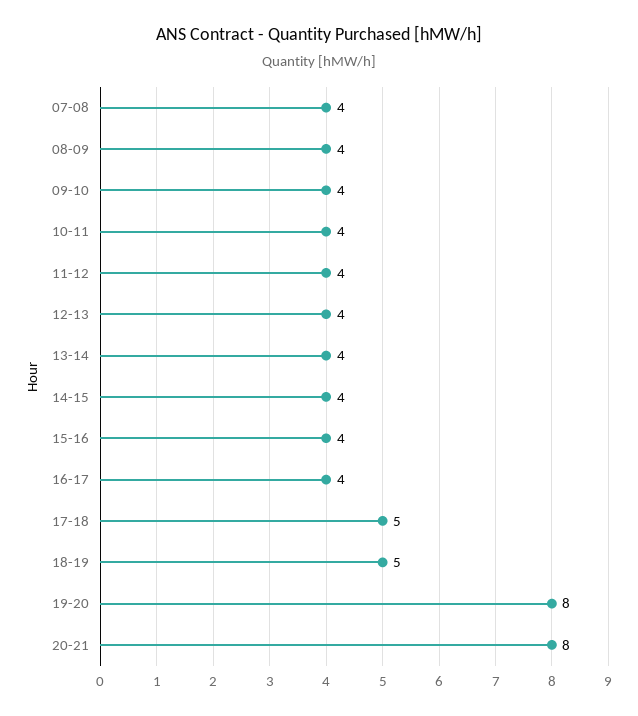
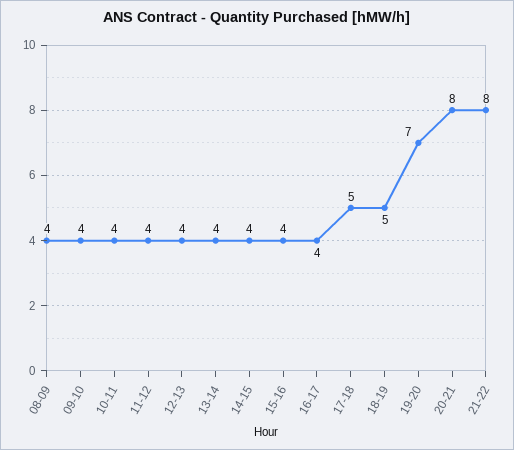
07-08: 4 -> none
19-20: 8 -> 7
21-22: none -> 8

